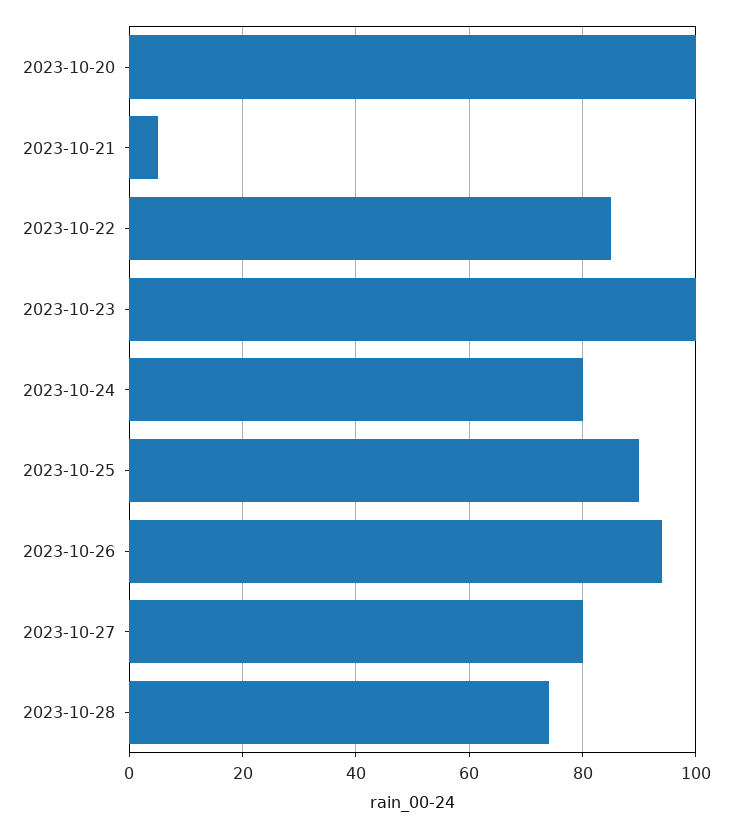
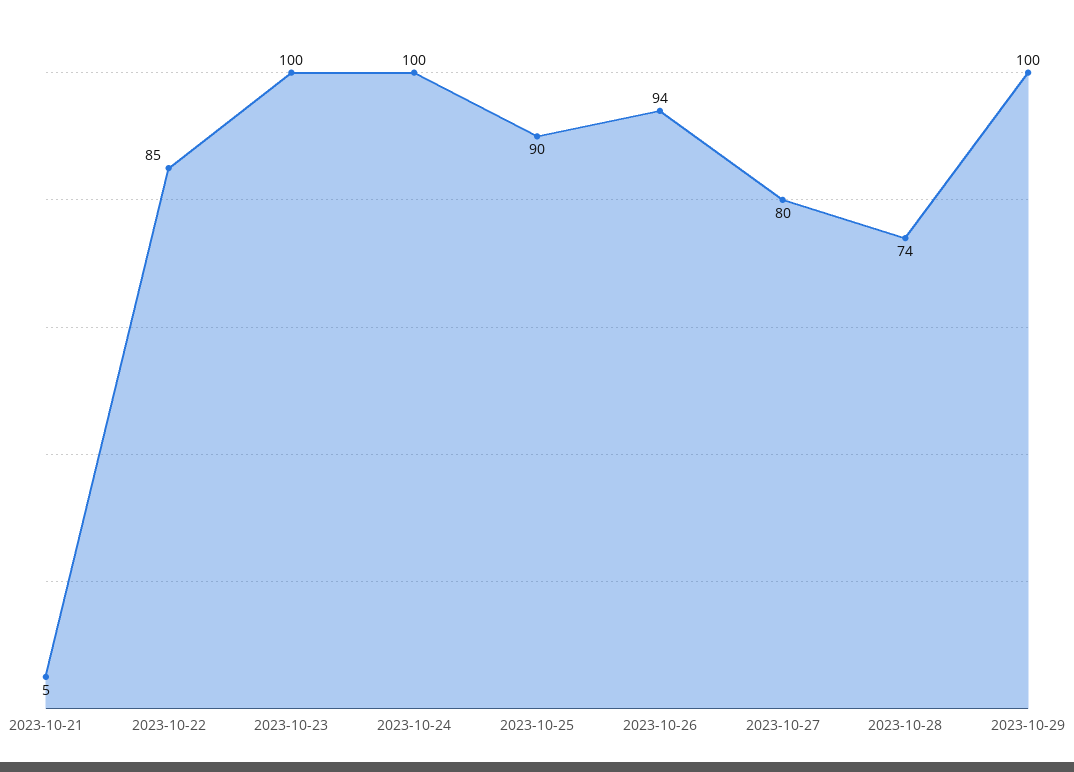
2023-10-20: 100 -> none
2023-10-24: 80 -> 100
2023-10-29: none -> 100

